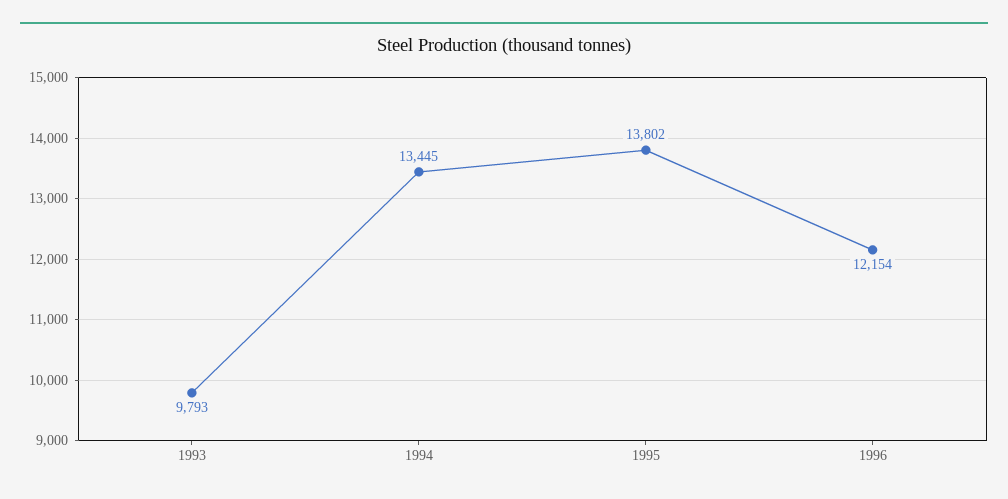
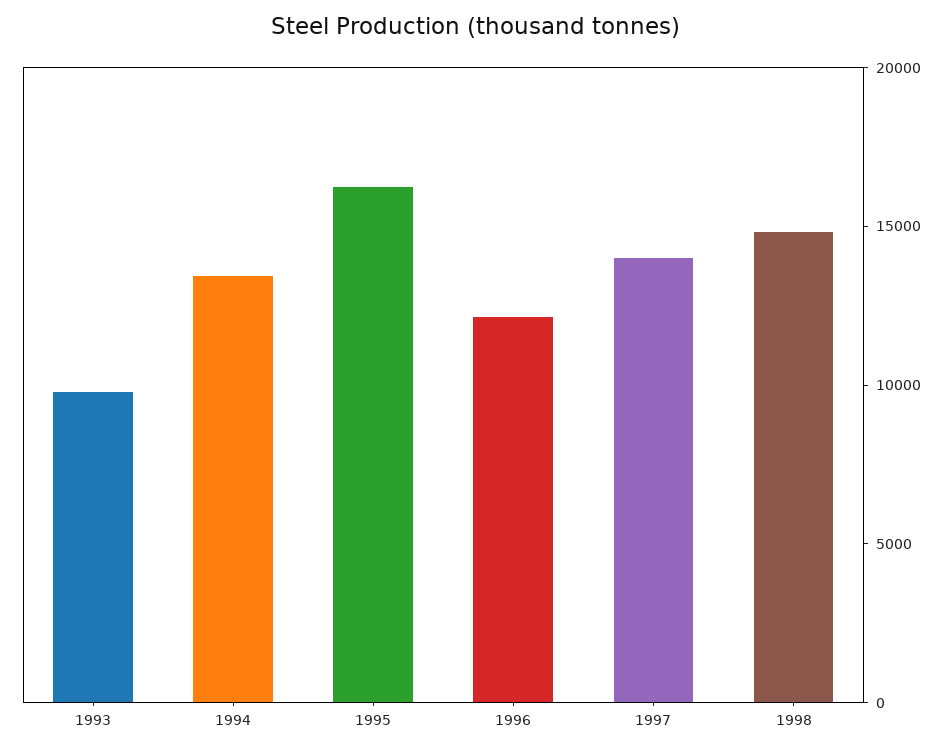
1995: 13802 -> 16000
1997: none -> 14000
1998: none -> 15000

